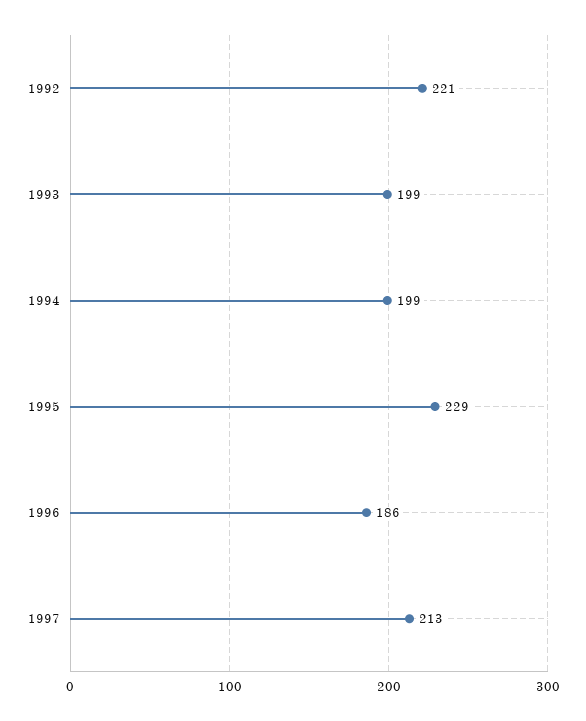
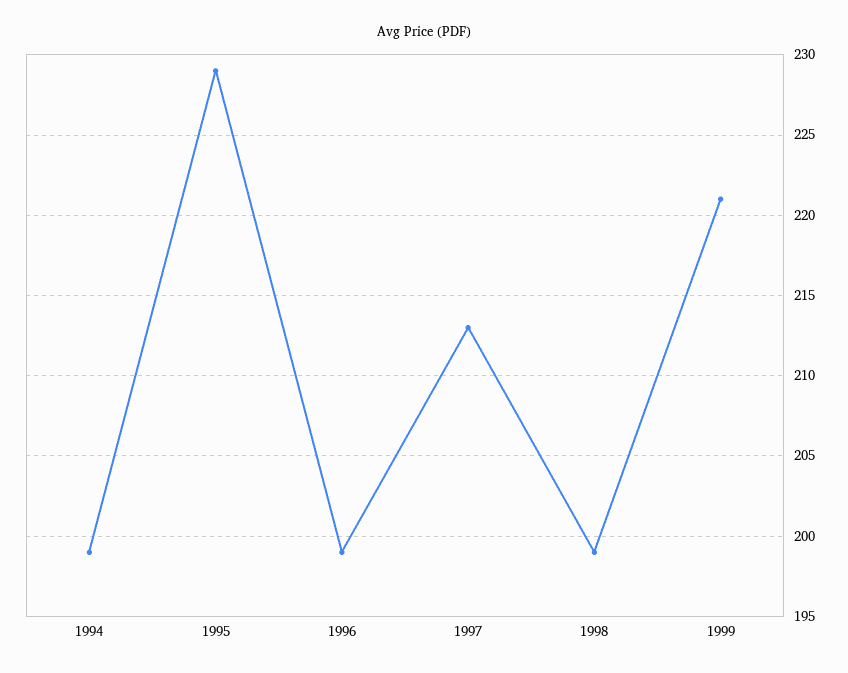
1992: 221 -> none
1993: 199 -> none
1996: 186 -> 199
1998: none -> 199
1999: none -> 221

